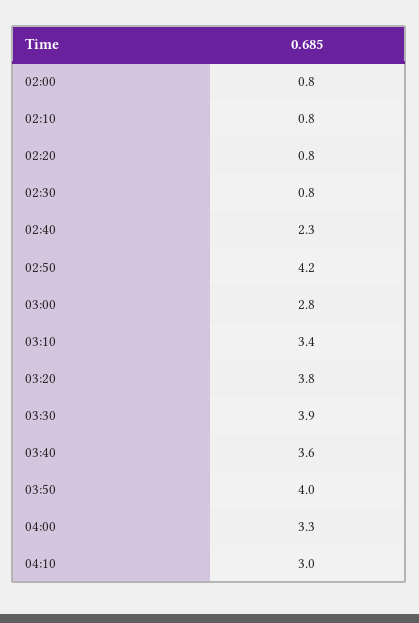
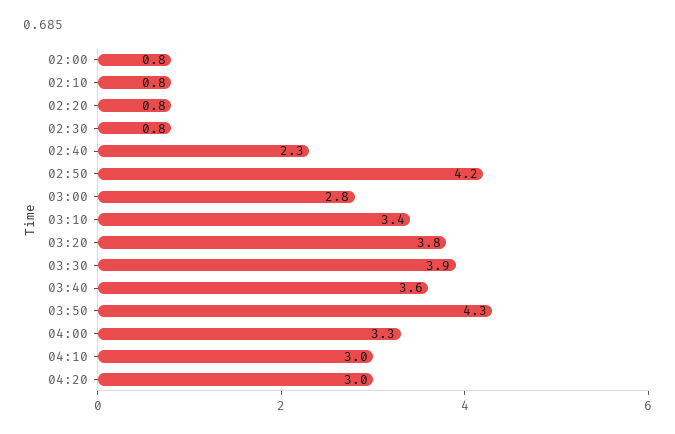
03:50: 4 -> 4.3
04:20: none -> 3

